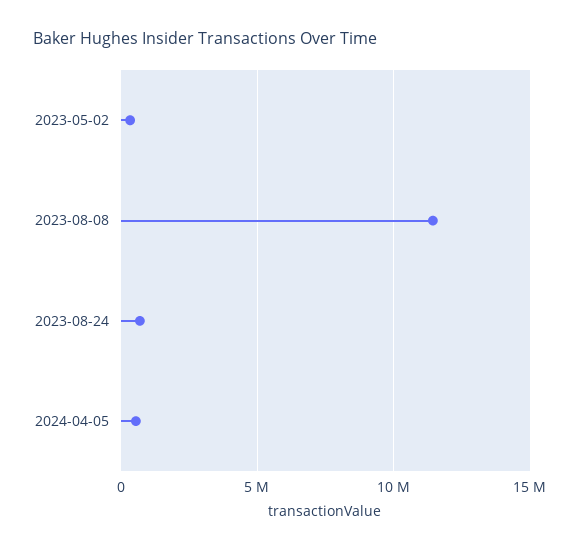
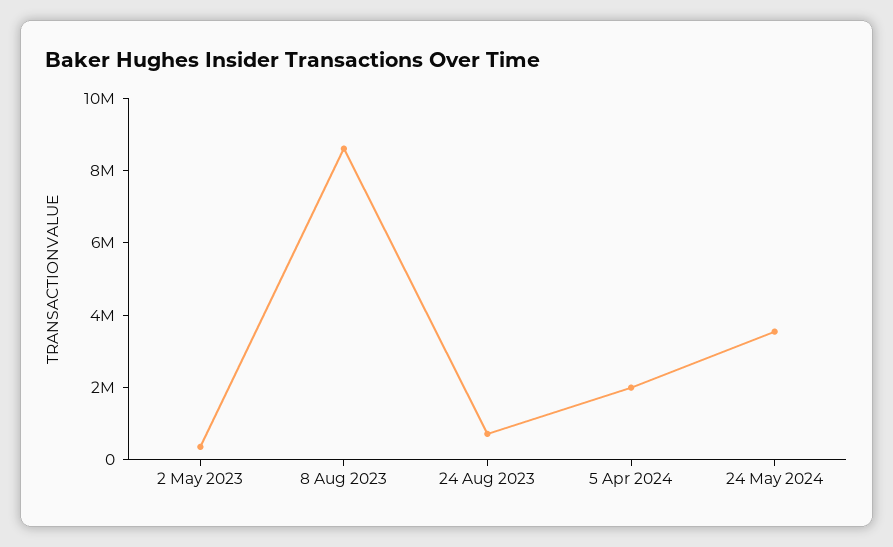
2023-08-08: 11500000 -> 8500000
2024-04-05: 500000 -> 2000000
24 May 2024: none -> 3500000

